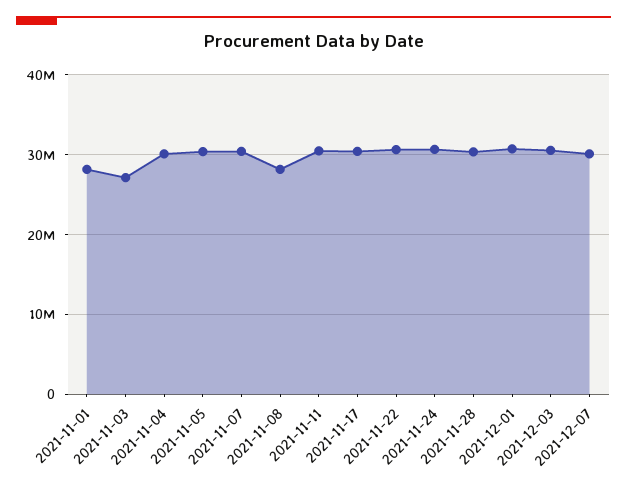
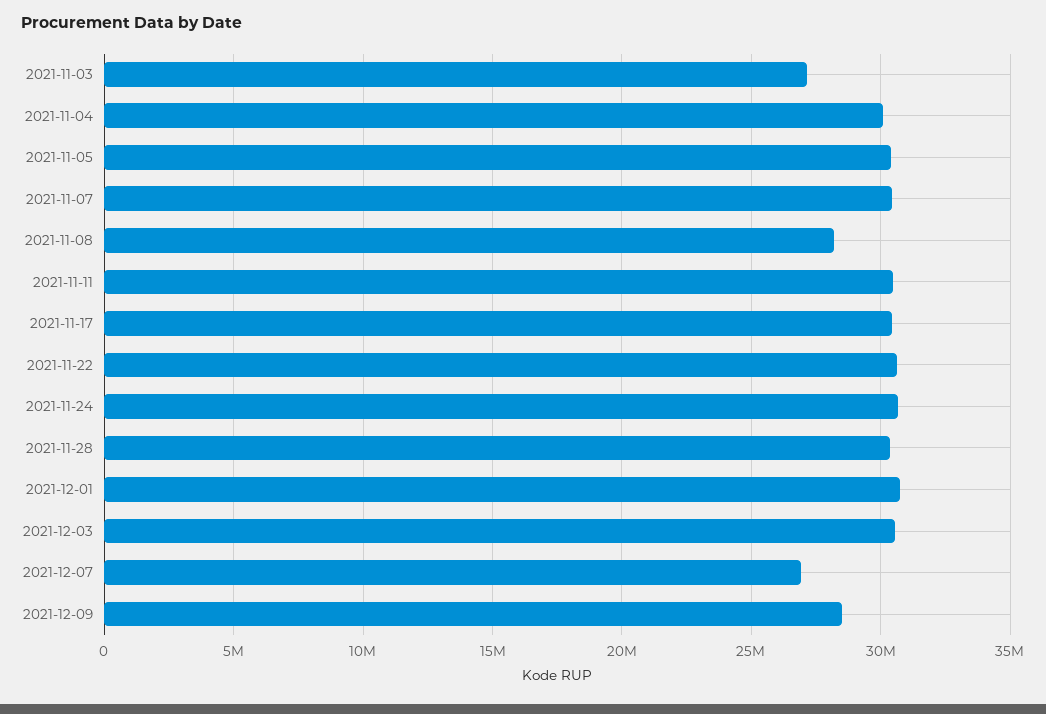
2021-11-01: 28000000 -> none
2021-12-07: 30000000 -> 27000000
2021-12-09: none -> 28500000

